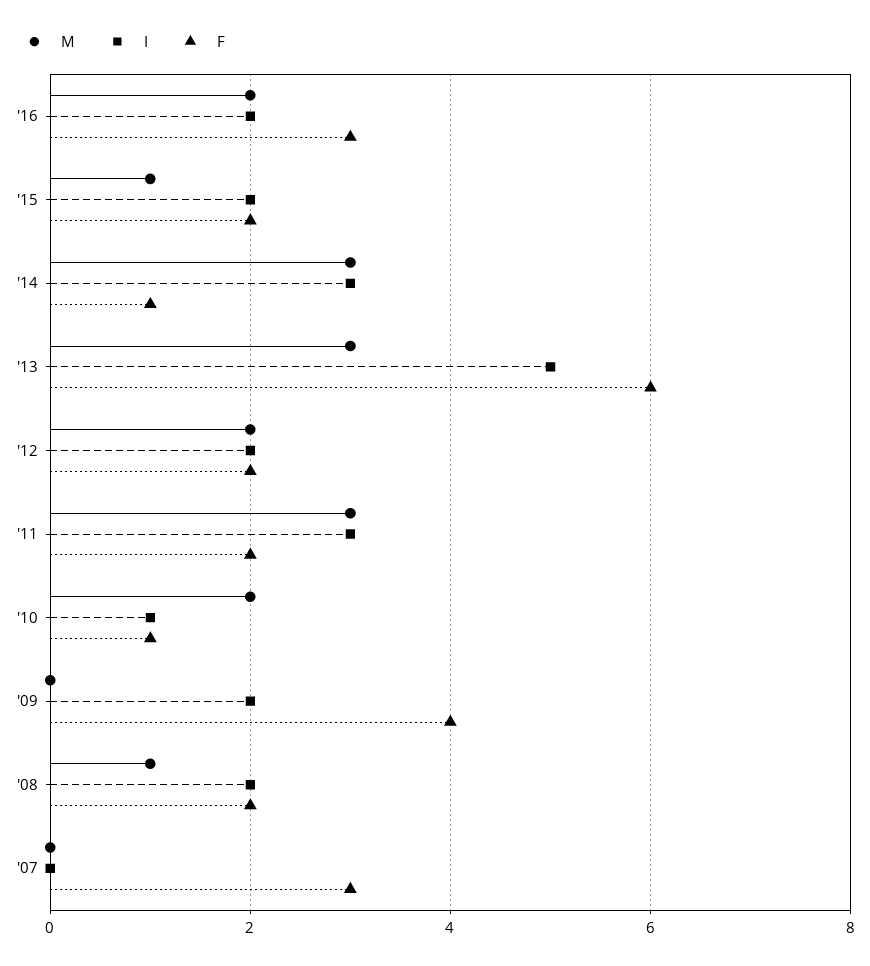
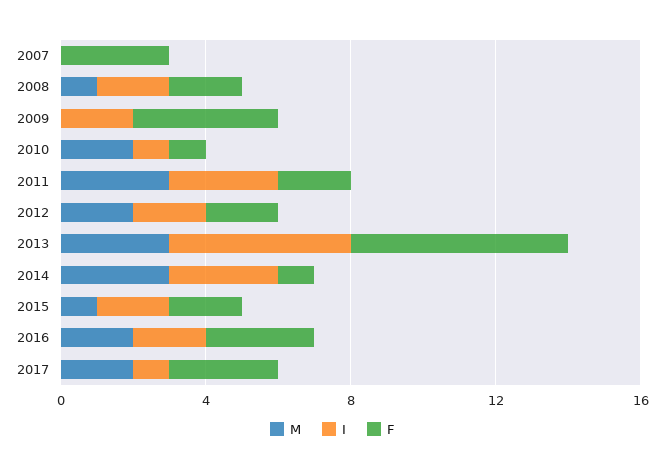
M, 2017: none -> 2
I, 2017: none -> 1
F, 2017: none -> 3

